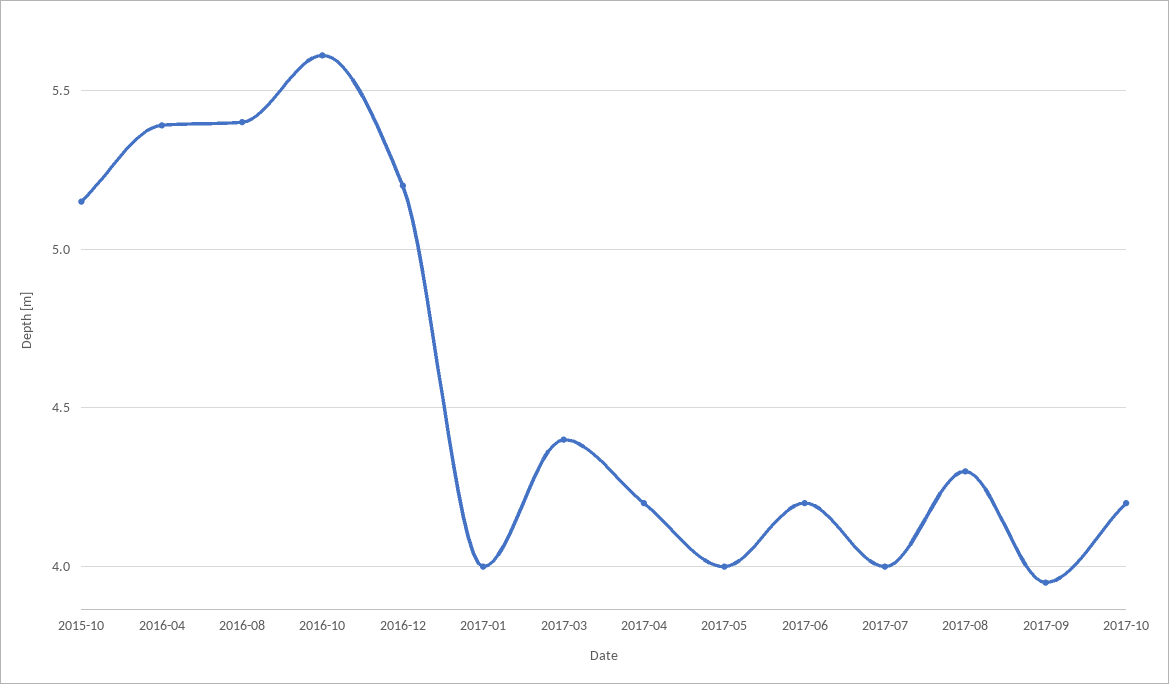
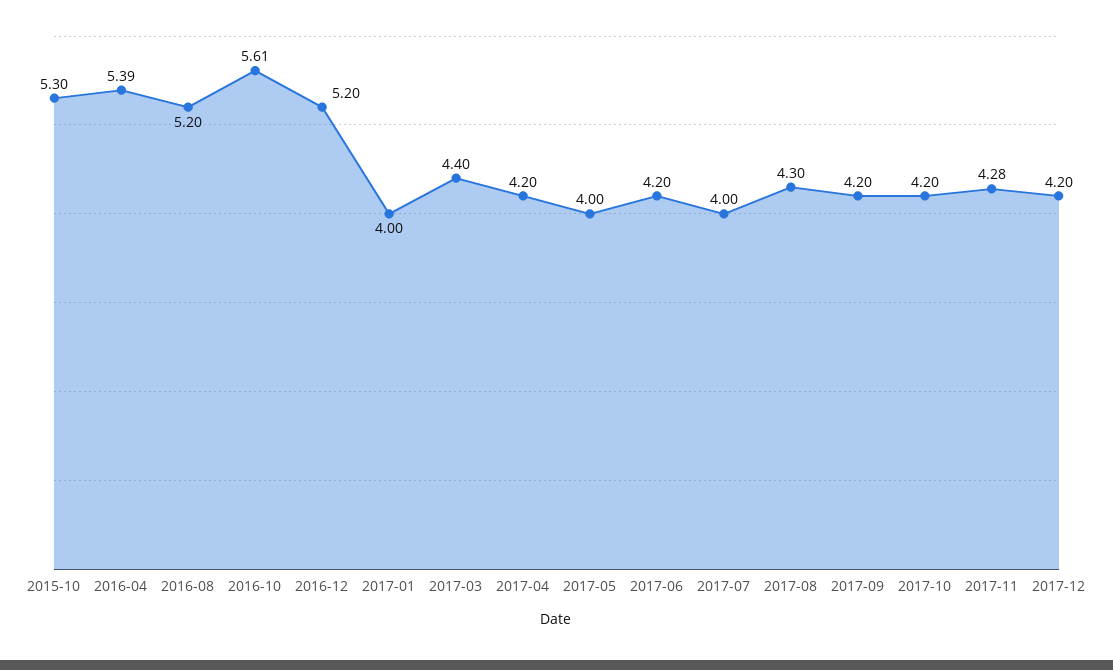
2015-10: 5.15 -> 5.3
2016-08: 5.4 -> 5.2
2017-09: 3.95 -> 4.2
2017-11: none -> 4.28
2017-12: none -> 4.2

